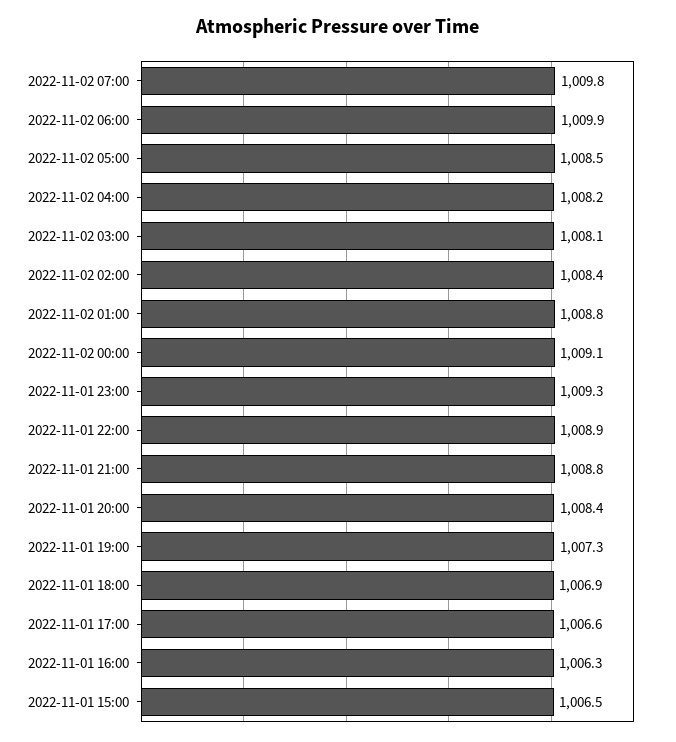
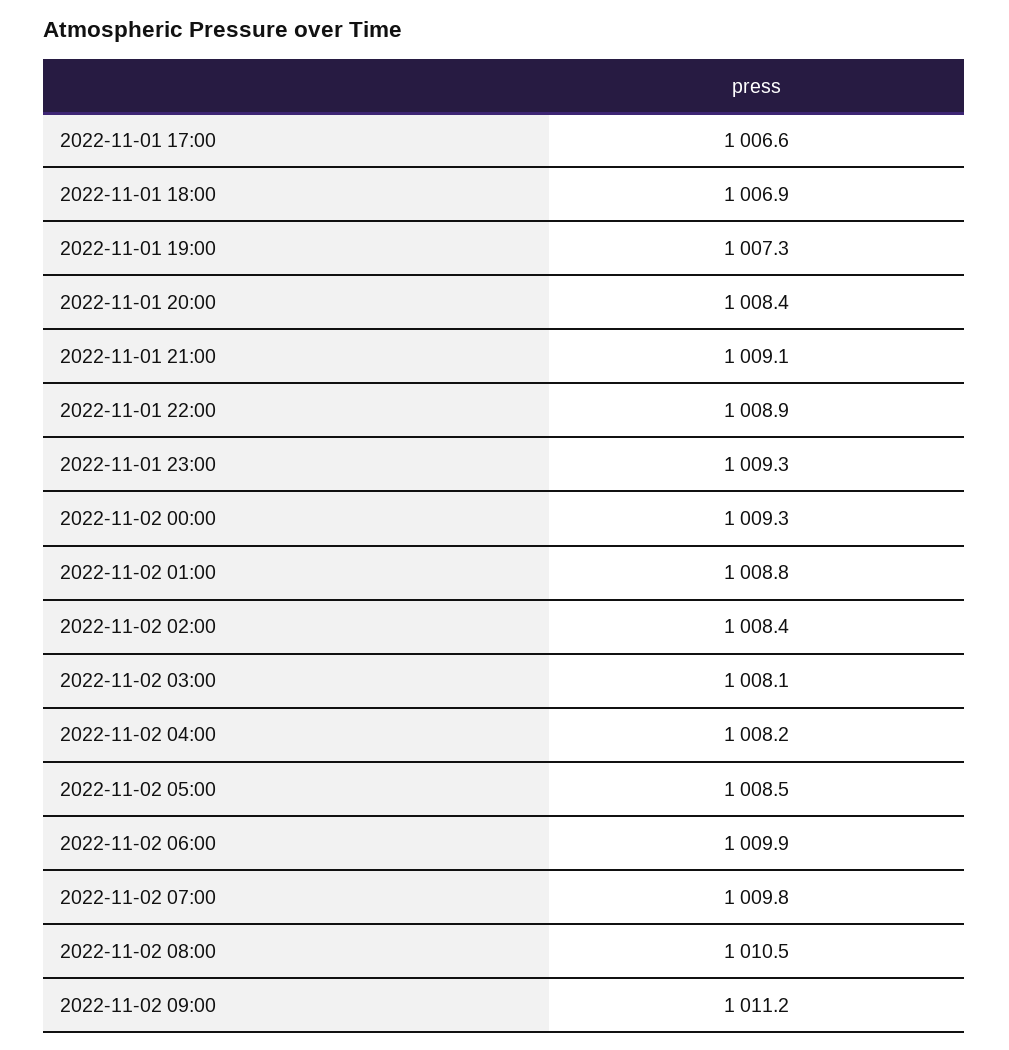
2022-11-02 00:00: 1009.1 -> 1009.3
2022-11-01 21:00: 1008.8 -> 1009.1
2022-11-01 16:00: 1006.3 -> none
2022-11-01 15:00: 1006.5 -> none
2022-11-02 08:00: none -> 1010.5
2022-11-02 09:00: none -> 1011.2

